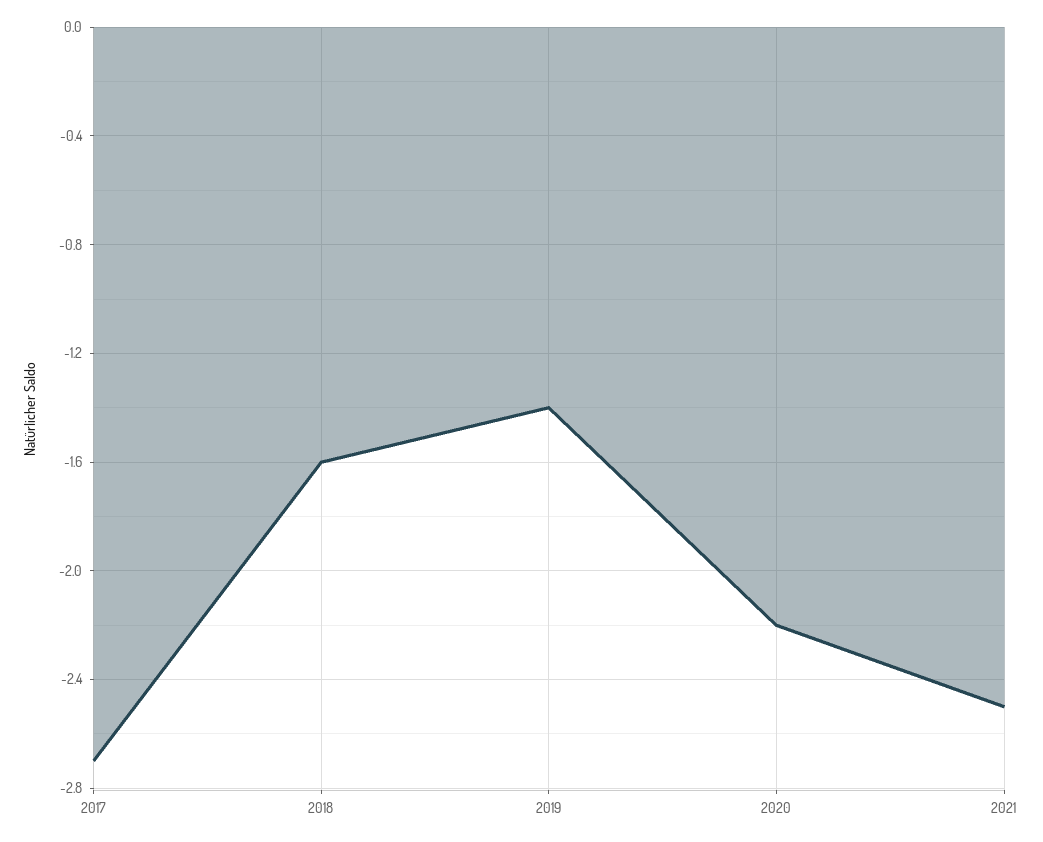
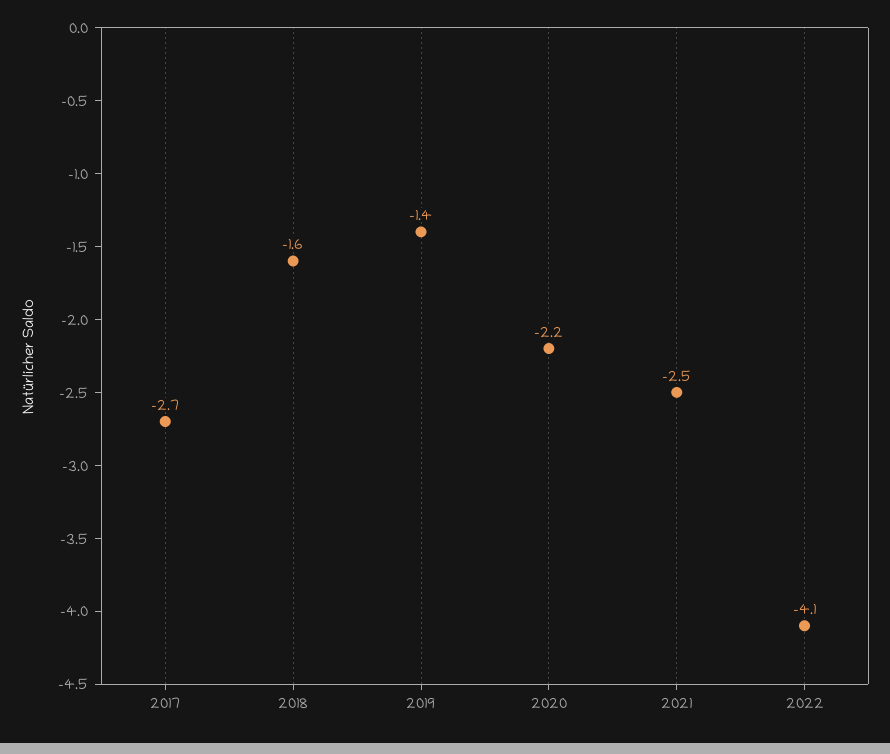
2022: none -> -4.1

